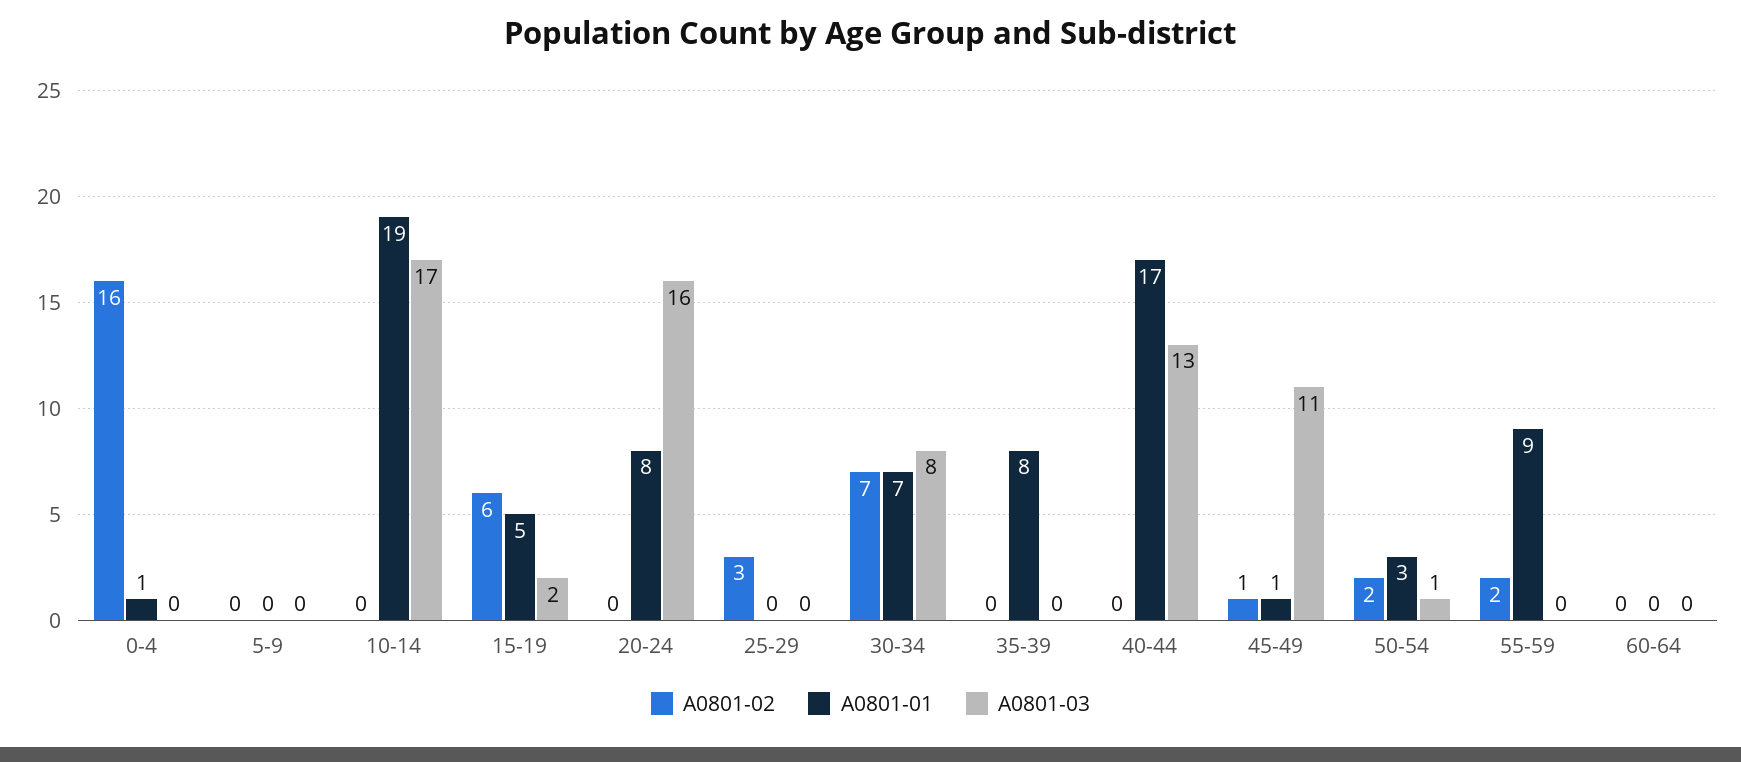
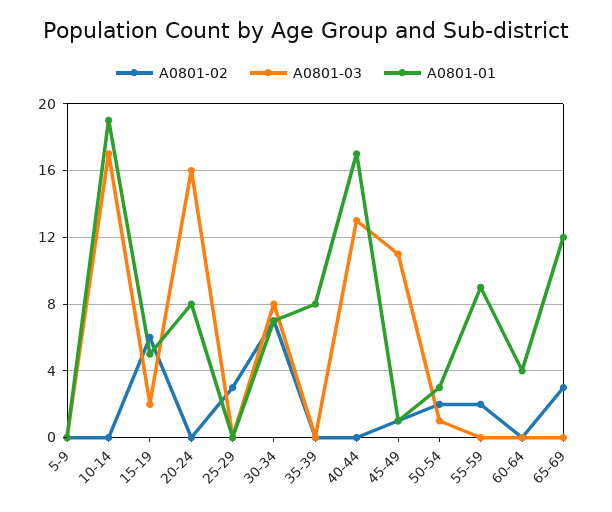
A0801-02, 0-4: 16 -> none
A0801-01, 0-4: 1 -> none
A0801-03, 0-4: 0 -> none
A0801-01, 60-64: 0 -> 4
A0801-02, 65-69: none -> 3
A0801-03, 65-69: none -> 0
A0801-01, 65-69: none -> 12

